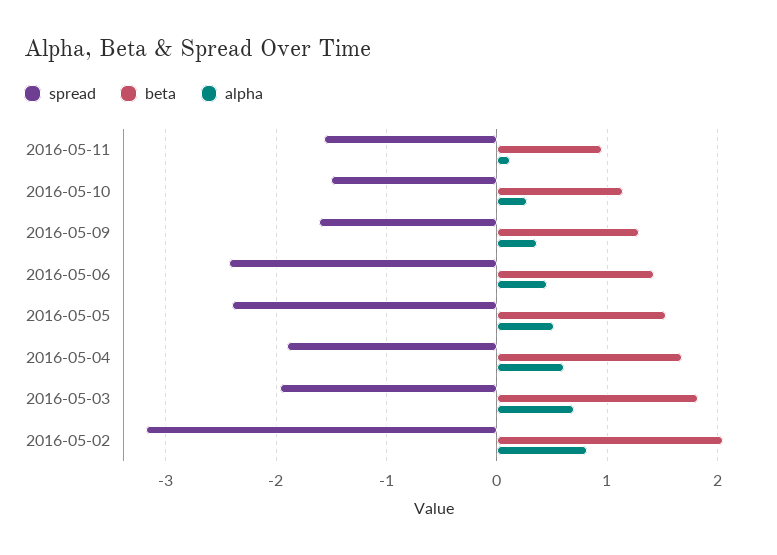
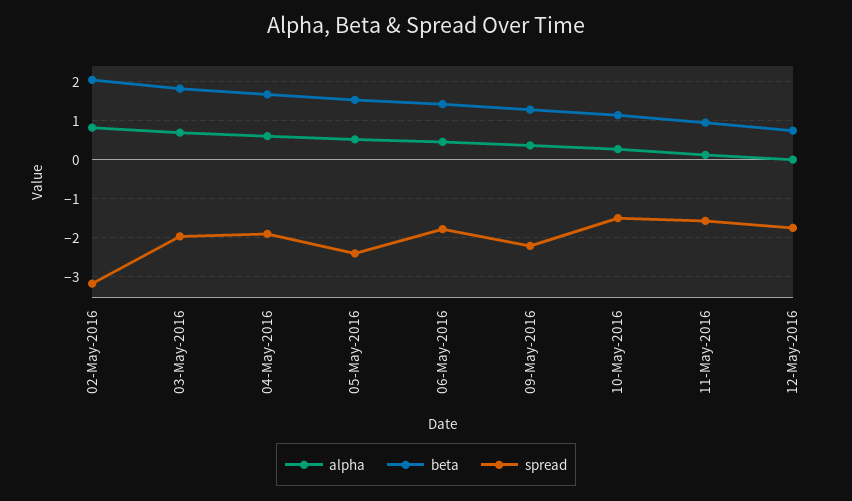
spread, 2016-05-09: -1.6 -> -2.2
spread, 2016-05-06: -2.4 -> -1.8
alpha, 12-May-2016: none -> 0
beta, 12-May-2016: none -> 0.8
spread, 12-May-2016: none -> -1.8

